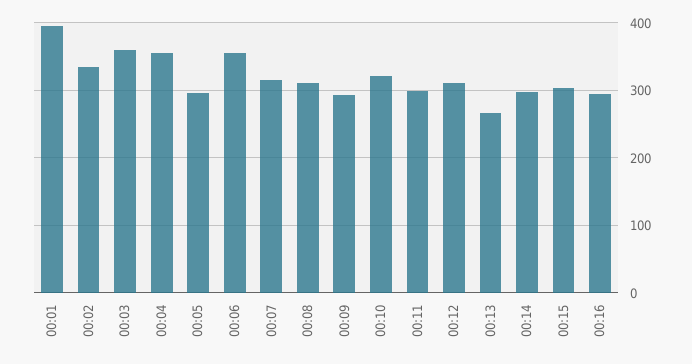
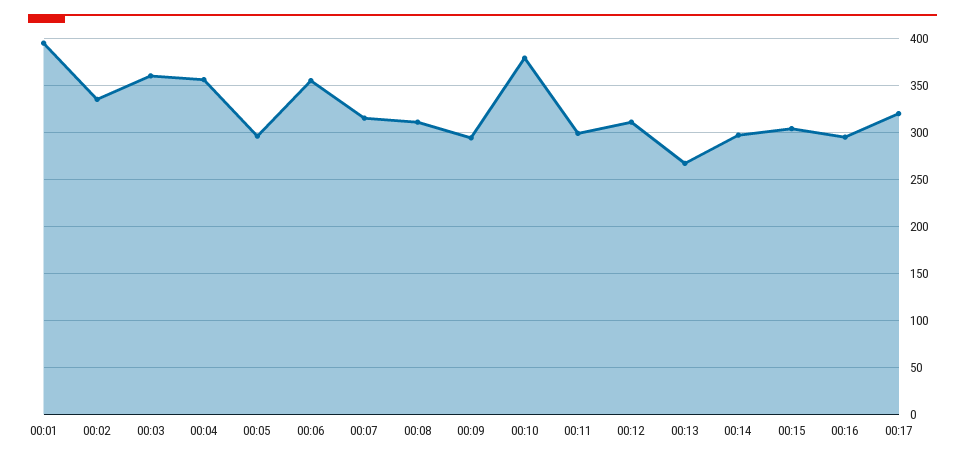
00:10: 320 -> 380
00:17: none -> 320

